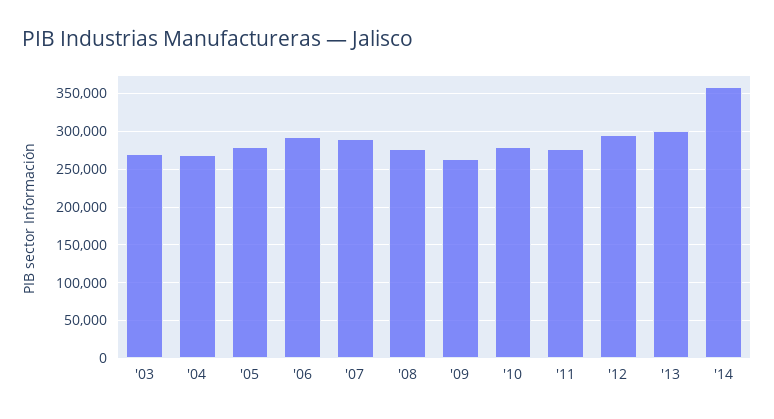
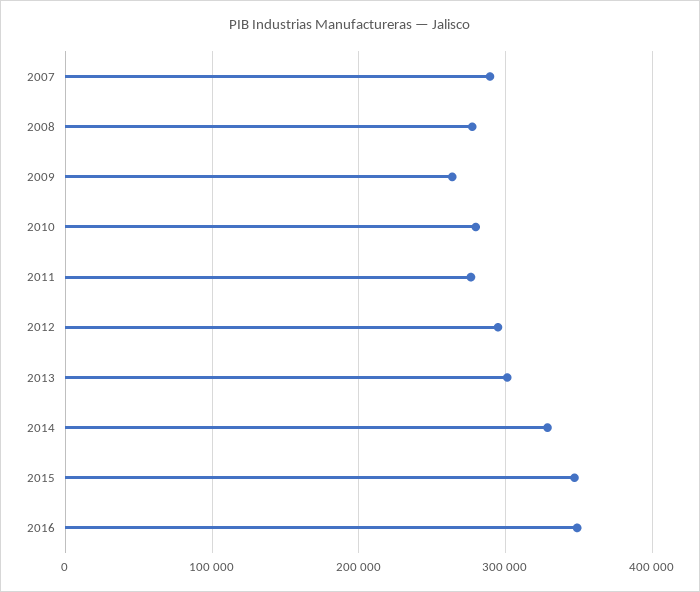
'03: 270000 -> none
'04: 270000 -> none
'05: 280000 -> none
'06: 290000 -> none
'14: 360000 -> 330000
2015: none -> 350000
2016: none -> 350000

